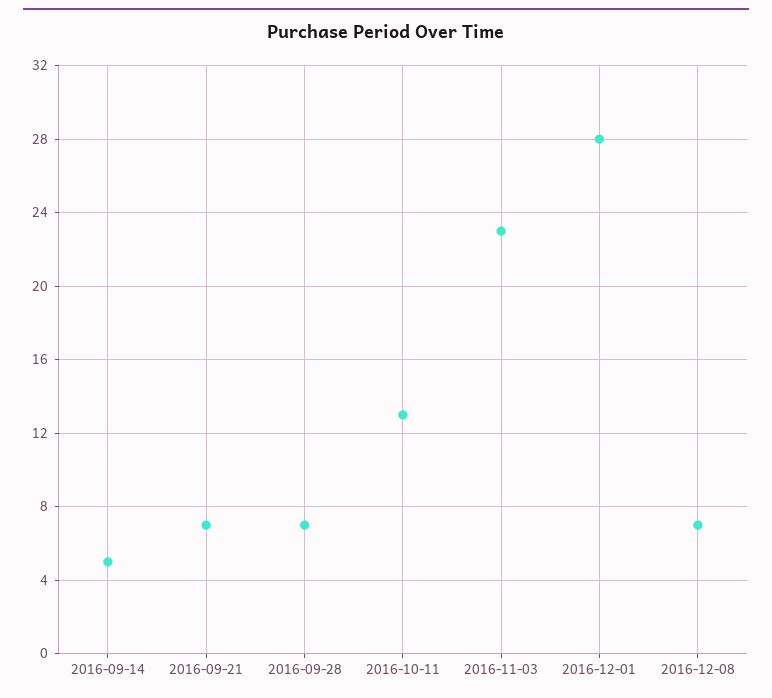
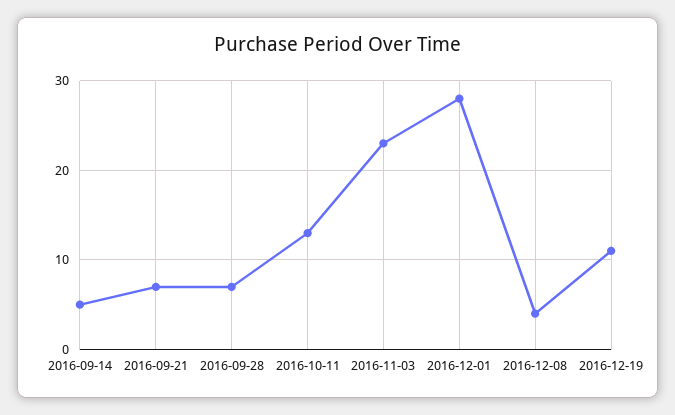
2016-12-08: 7 -> 4
2016-12-19: none -> 11

